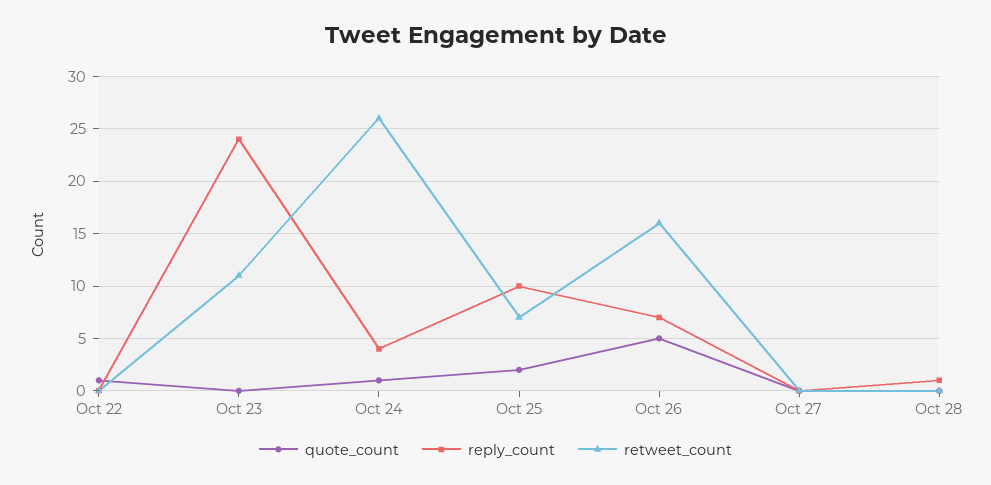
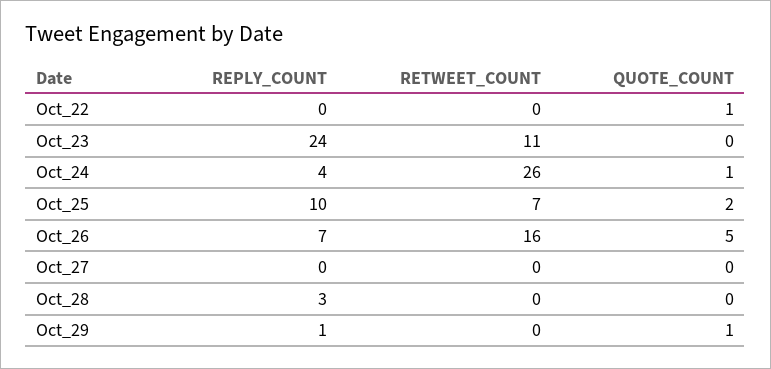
reply_count, Oct 28: 1 -> 3
reply_count, Oct_29: none -> 1
retweet_count, Oct_29: none -> 0
quote_count, Oct_29: none -> 1

